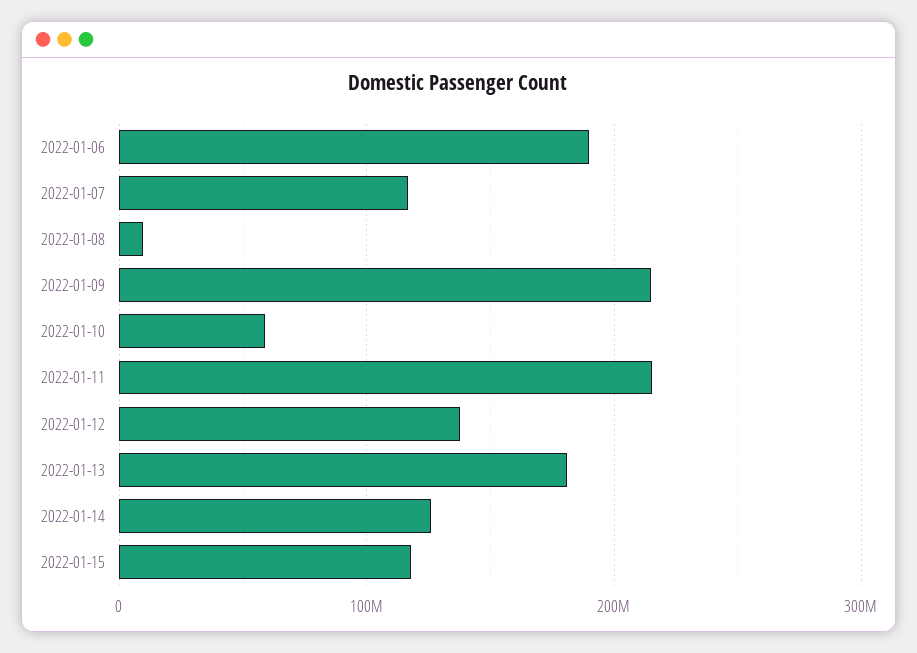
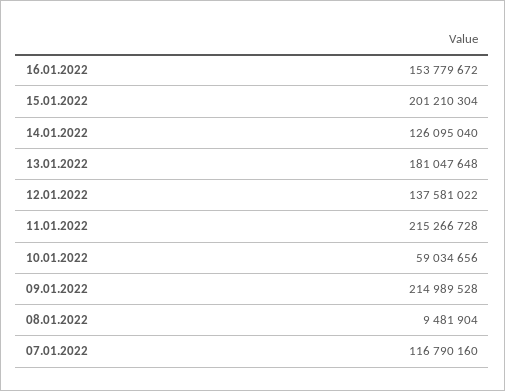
2022-01-06: 190000000 -> none
2022-01-15: 120000000 -> 201210304
16.01.2022: none -> 153779672

